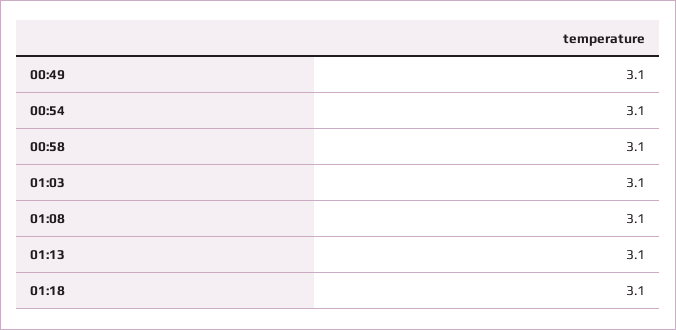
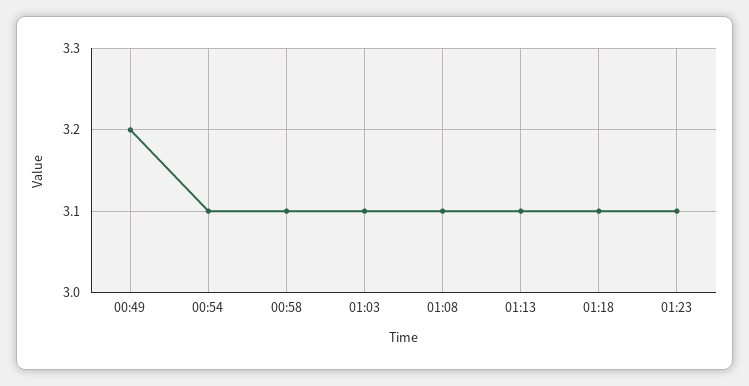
00:49: 3.1 -> 3.2
01:23: none -> 3.1

